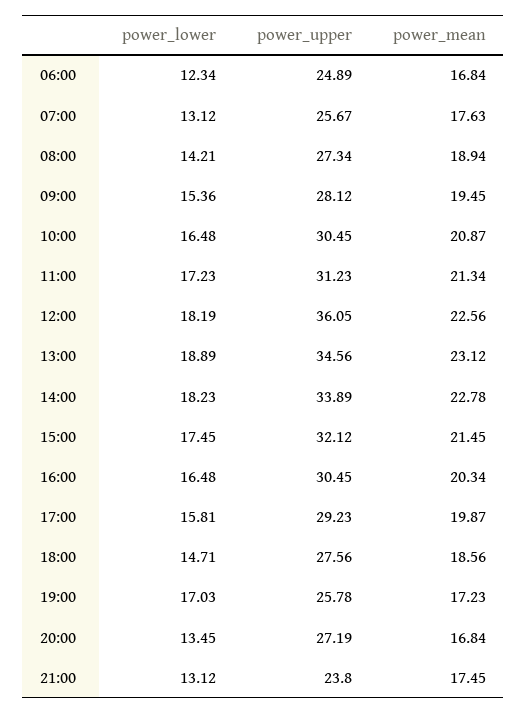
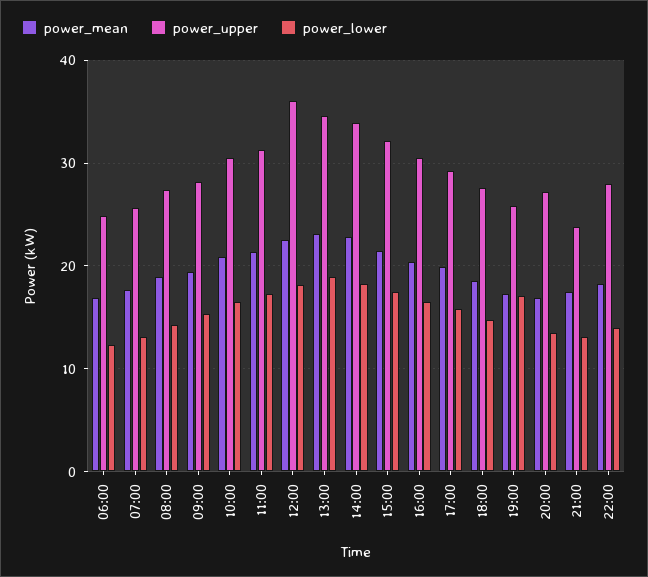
power_mean, 22:00: none -> 18
power_upper, 22:00: none -> 28
power_lower, 22:00: none -> 14

